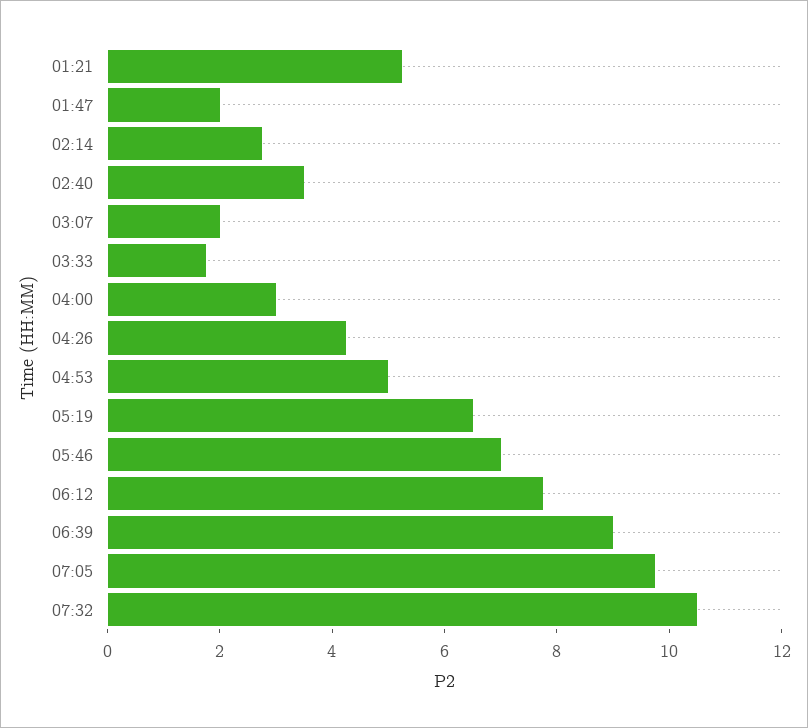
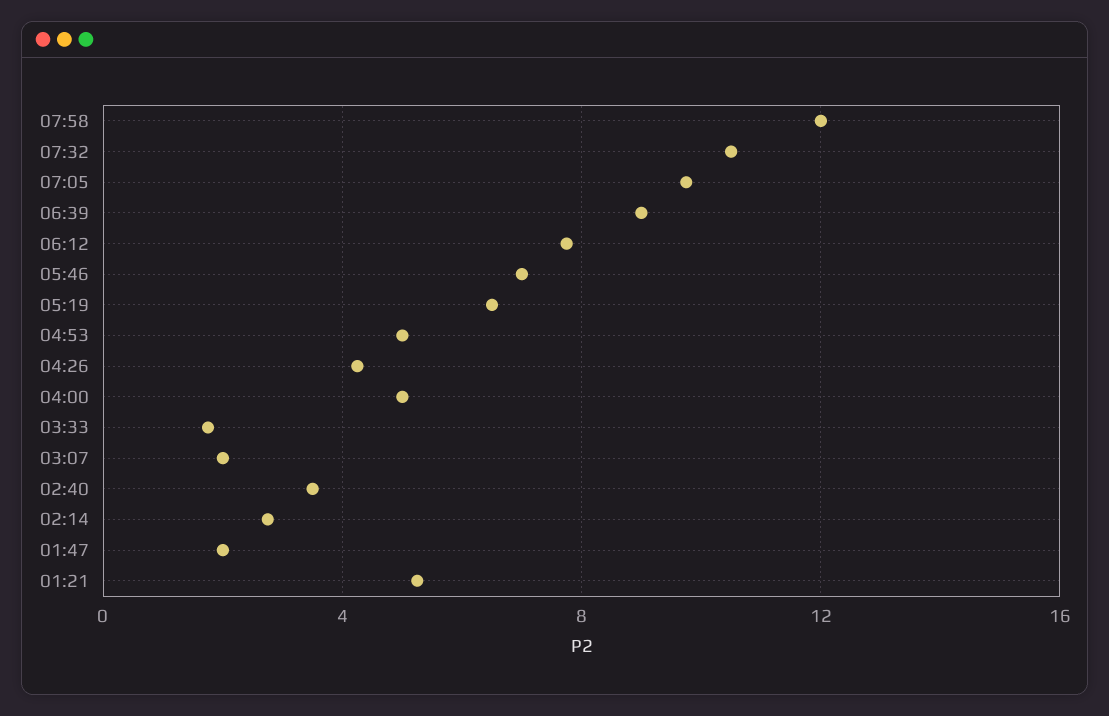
04:00: 3 -> 5
07:58: none -> 12

